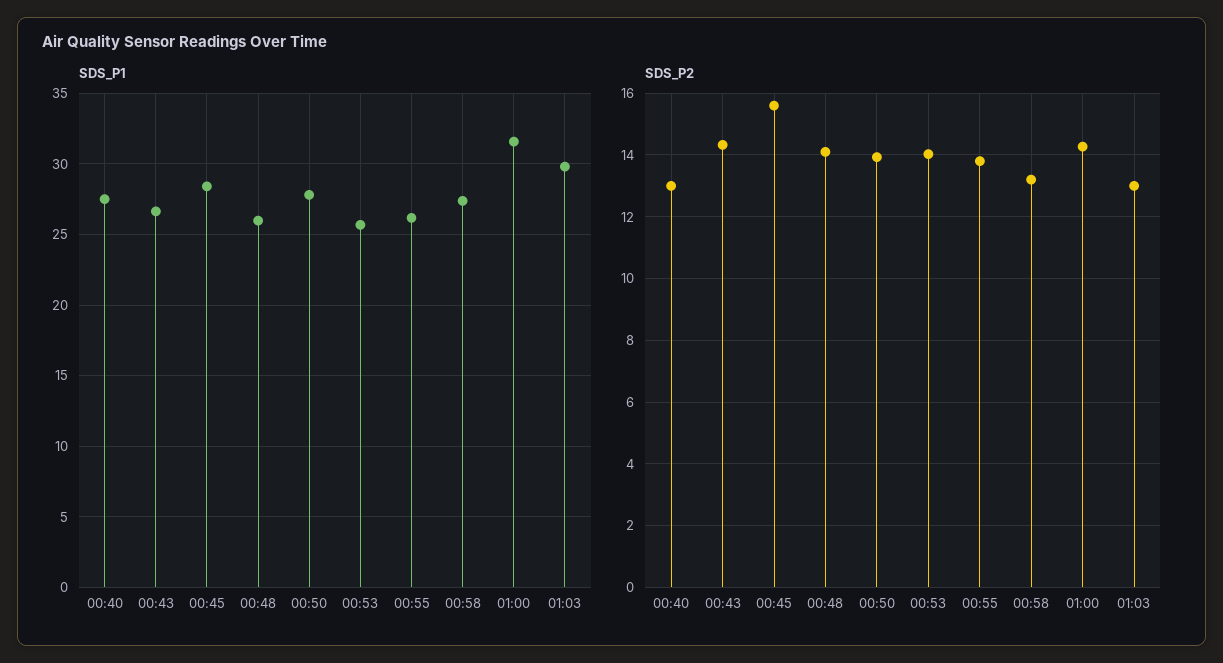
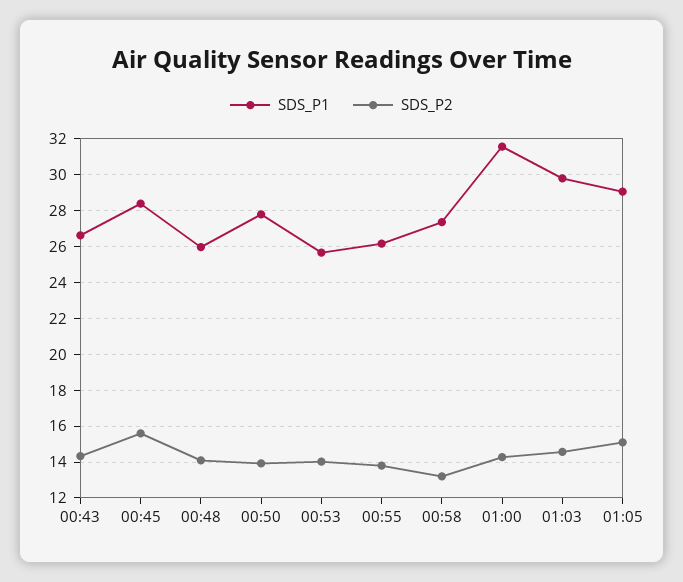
SDS_P1, 00:40: 27.5 -> none
SDS_P2, 00:40: 13 -> none
SDS_P2, 01:03: 13 -> 14.5
SDS_P1, 01:05: none -> 29
SDS_P2, 01:05: none -> 15

